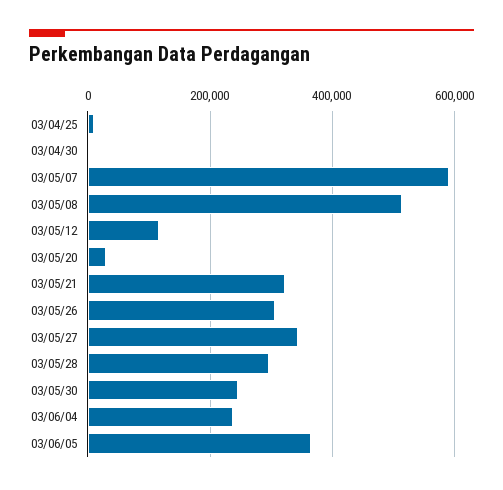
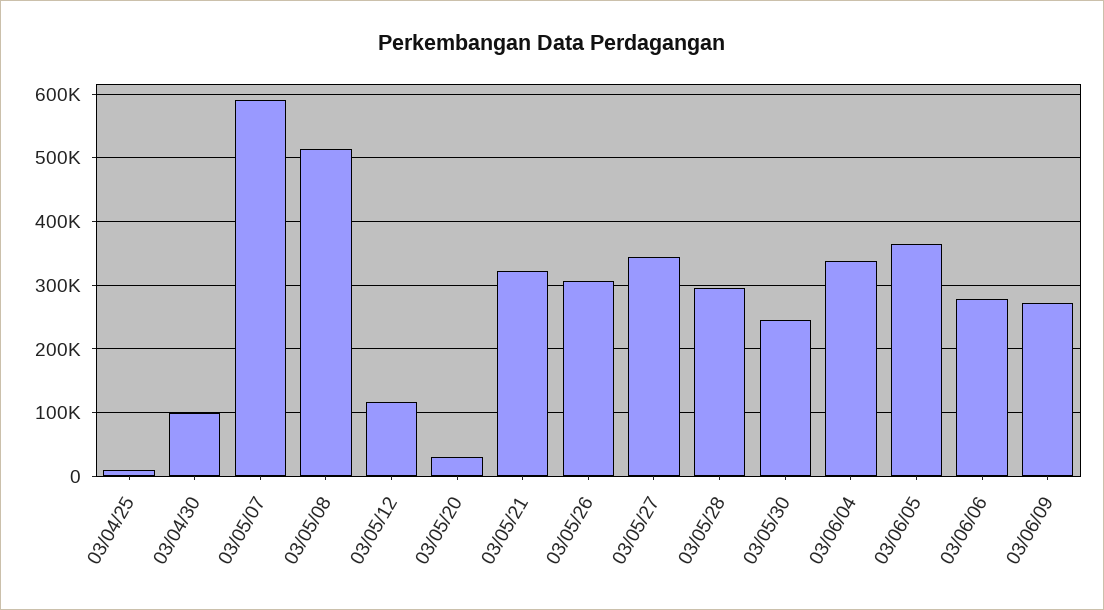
03/04/30: 0 -> 100000
03/06/04: 240000 -> 340000
03/06/06: none -> 280000
03/06/09: none -> 270000

